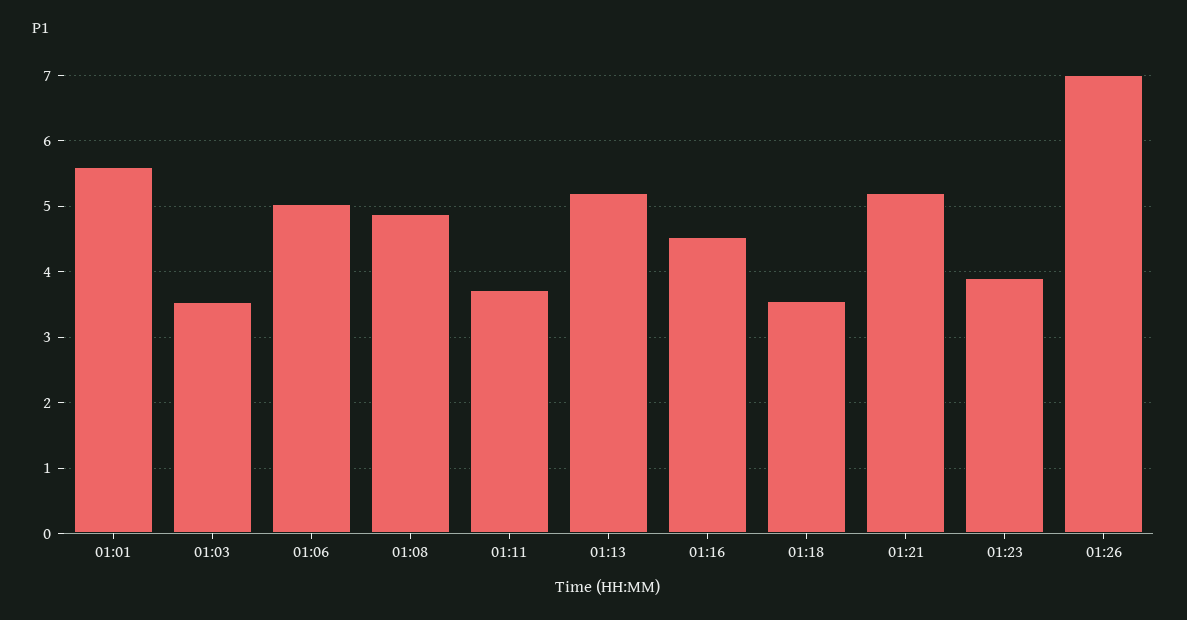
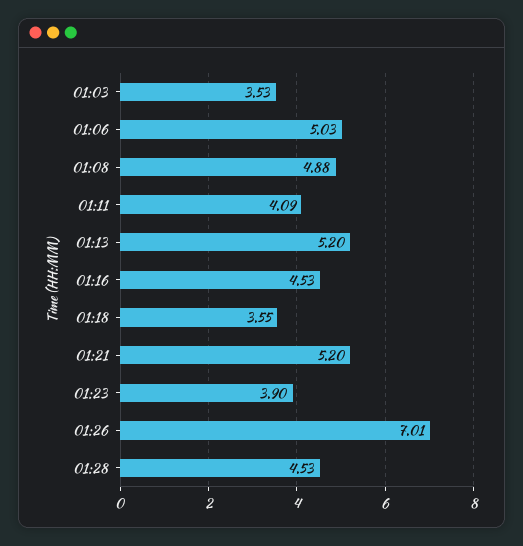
01:01: 5.6 -> none
01:11: 3.7 -> 4.09
01:28: none -> 4.53

